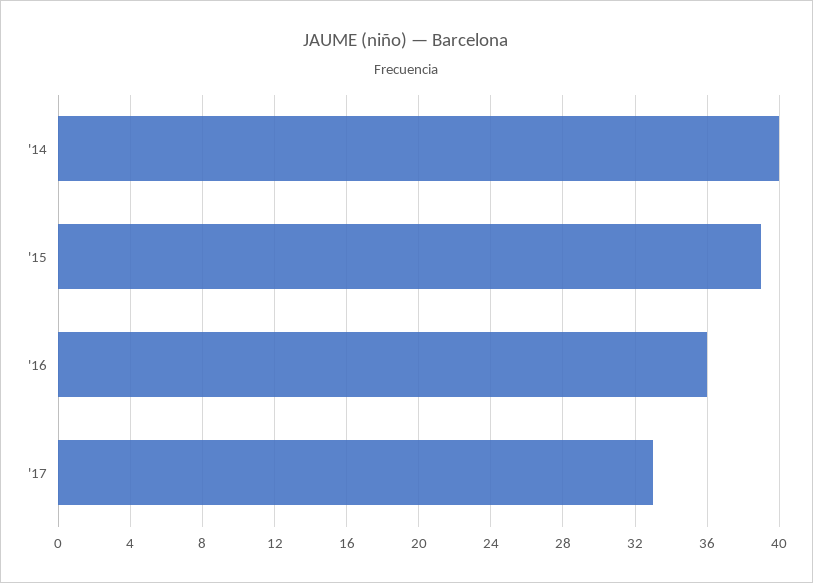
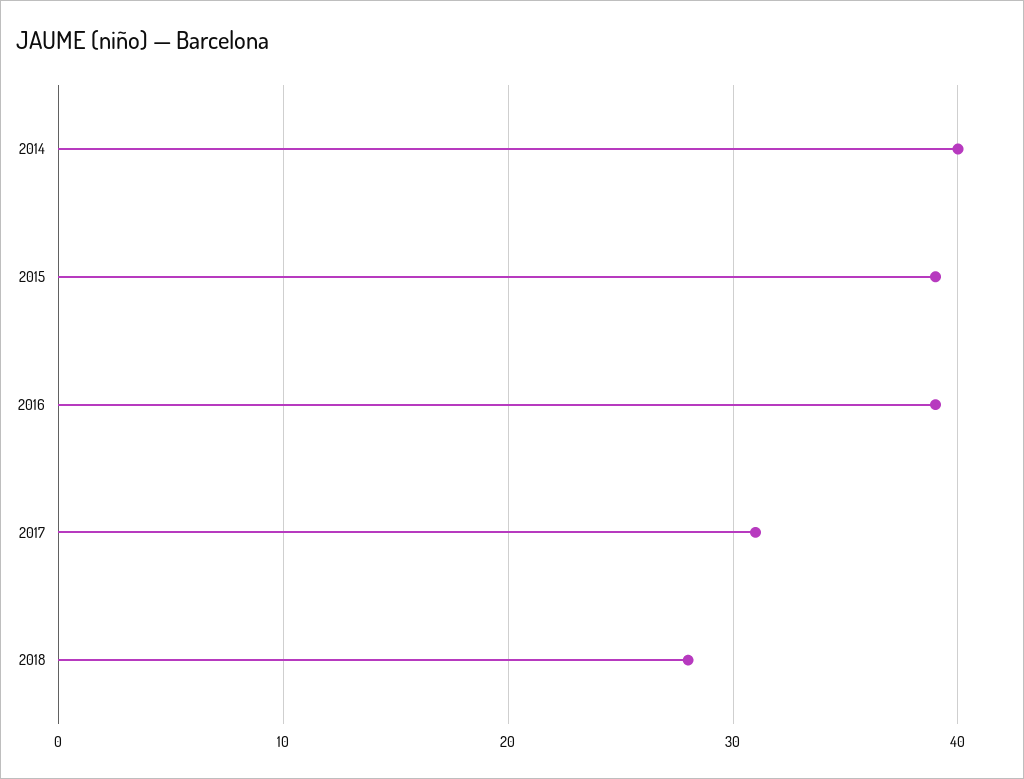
'16: 36 -> 39
'17: 33 -> 31
2018: none -> 28

